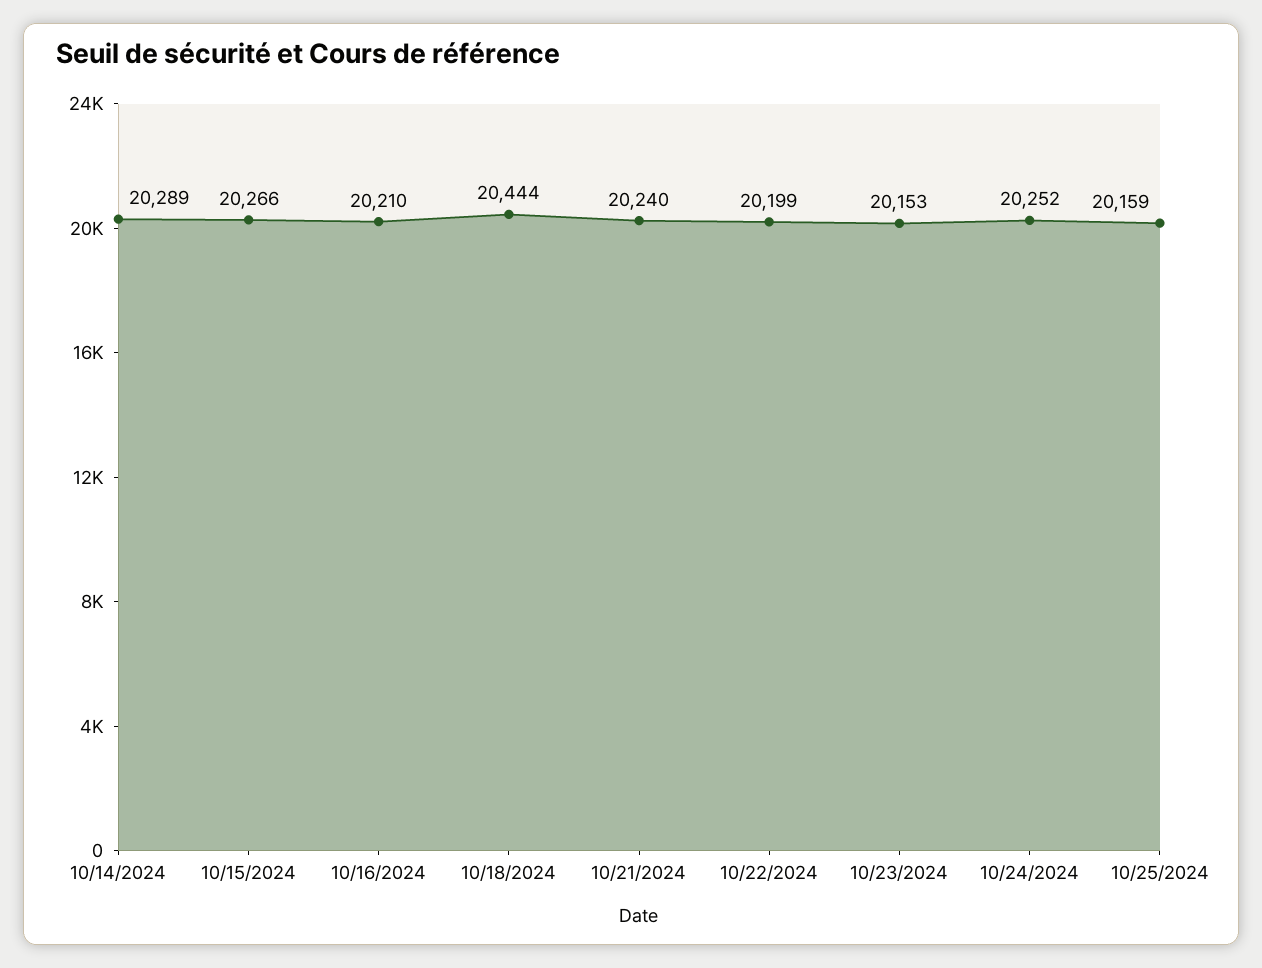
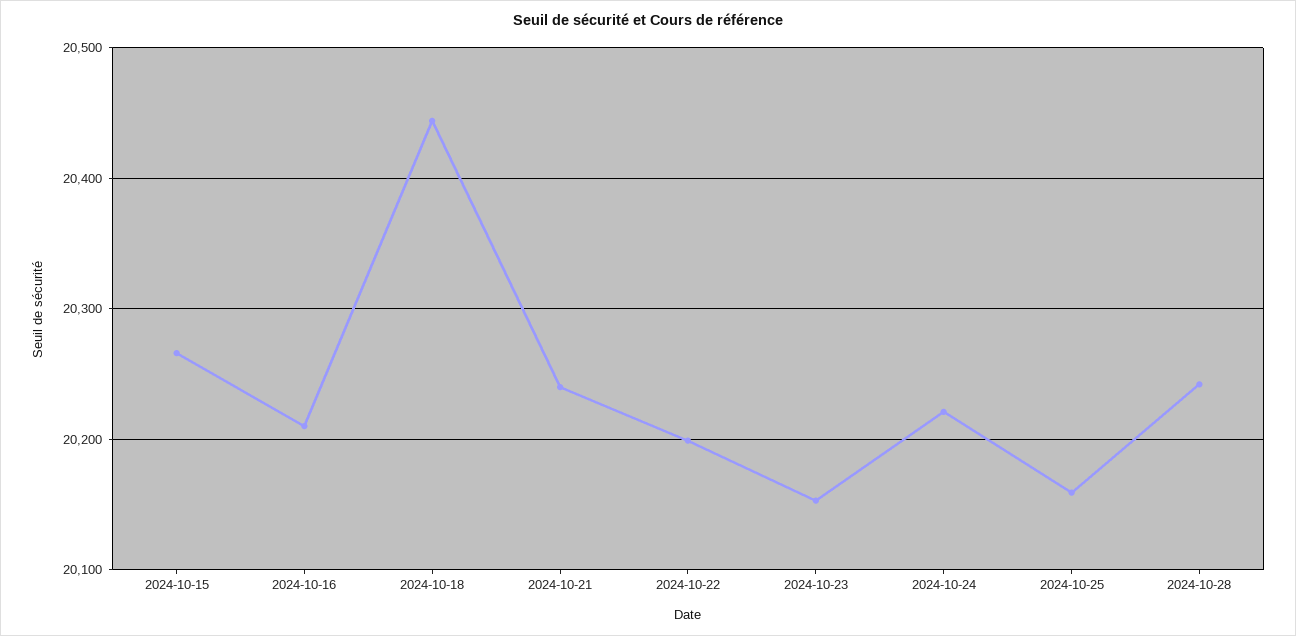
10/14/2024: 20289 -> none
10/24/2024: 20252 -> 20220
2024-10-28: none -> 20240

